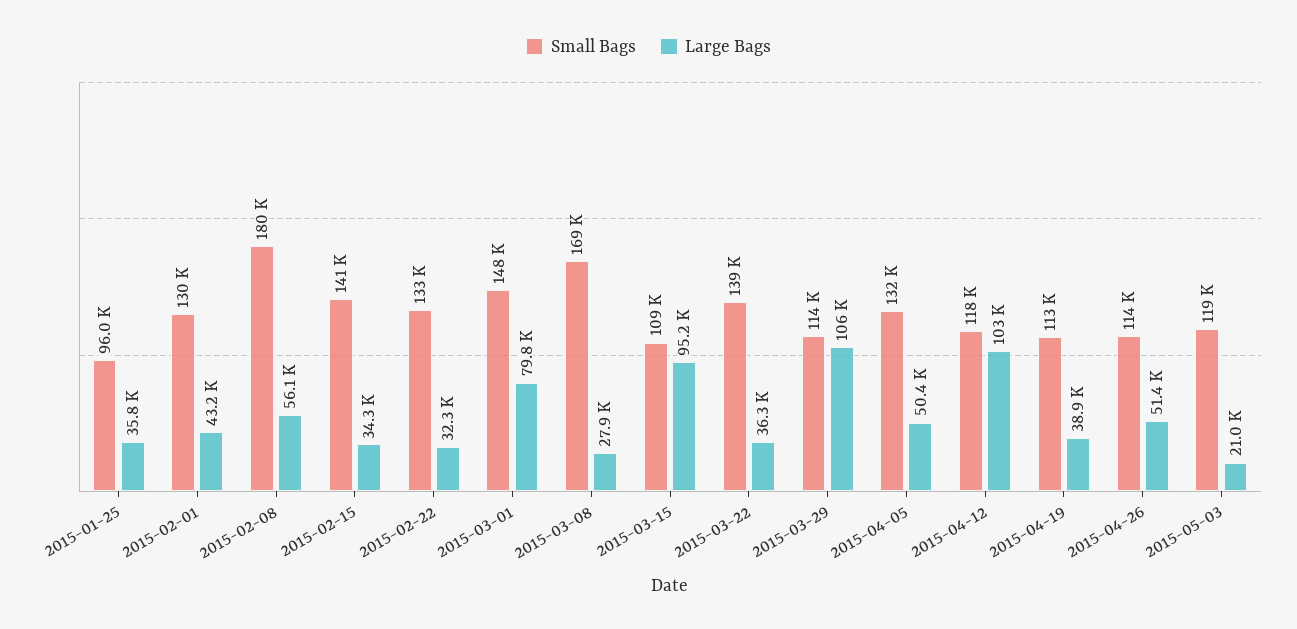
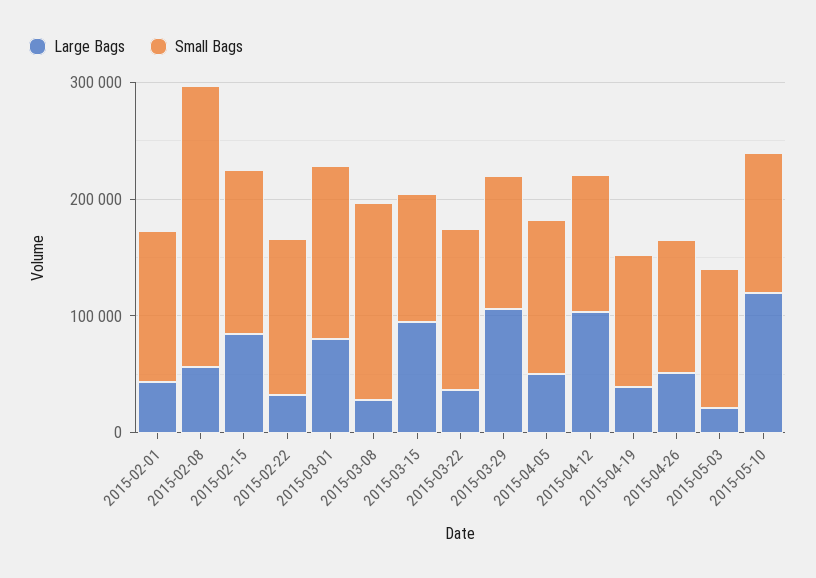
Small Bags, 2015-01-25: 96000 -> none
Large Bags, 2015-01-25: 35800 -> none
Small Bags, 2015-02-08: 180000 -> 240000
Large Bags, 2015-02-15: 34300 -> 80000
Large Bags, 2015-05-10: none -> 120000
Small Bags, 2015-05-10: none -> 120000

